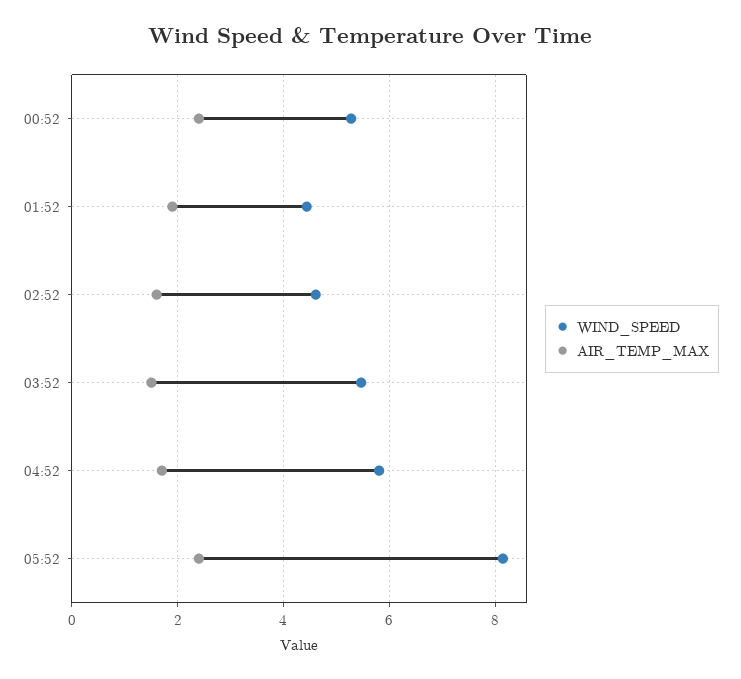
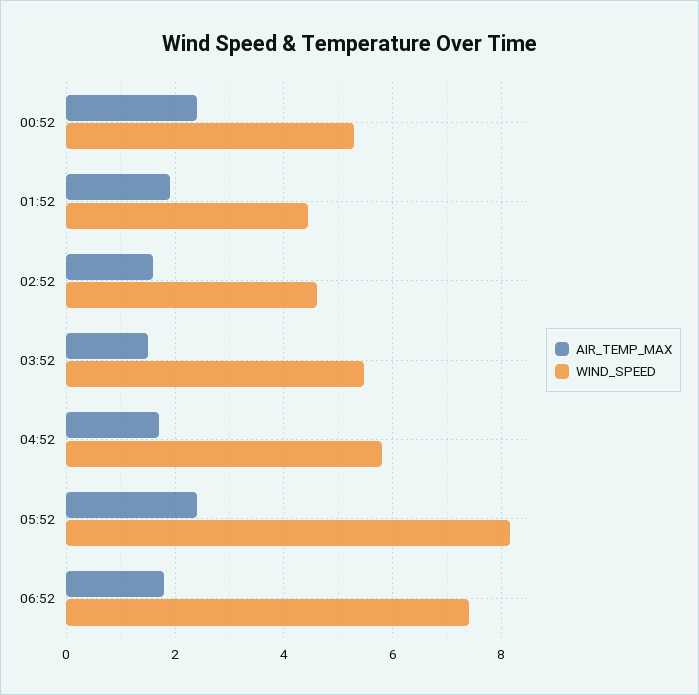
AIR_TEMP_MAX, 06:52: none -> 1.8
WIND_SPEED, 06:52: none -> 7.4

